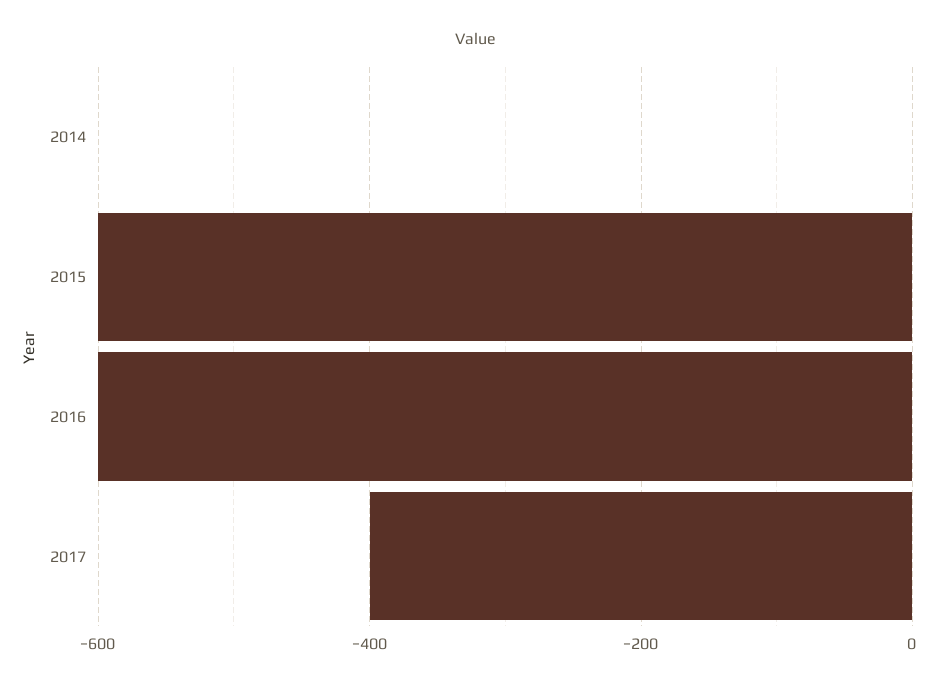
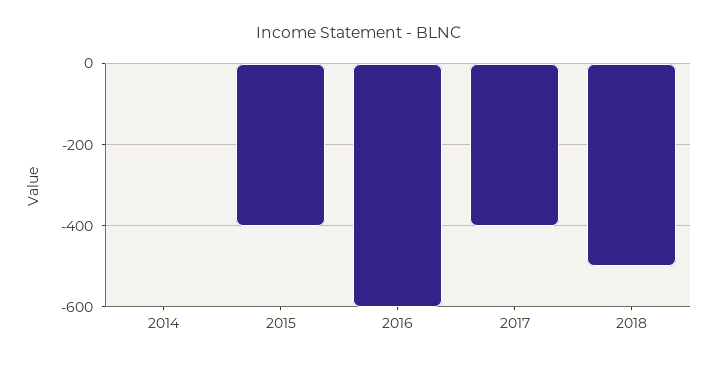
2015: -600 -> -400
2018: none -> -500

